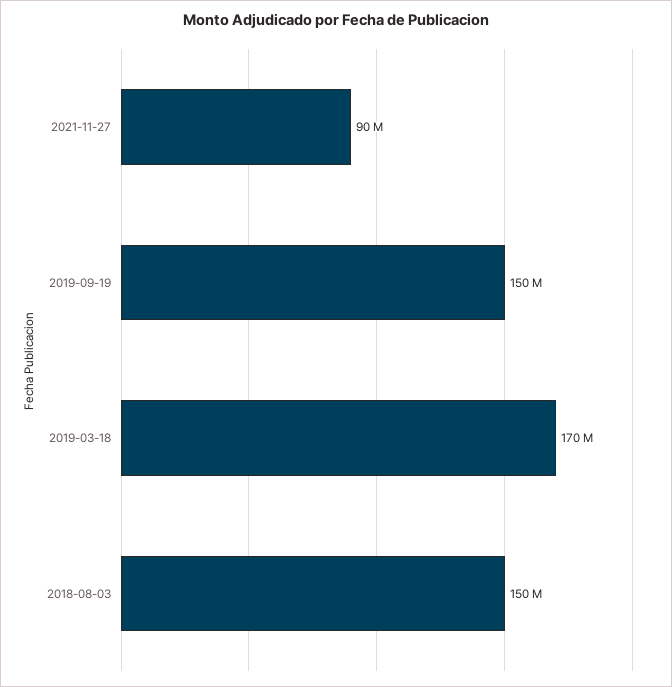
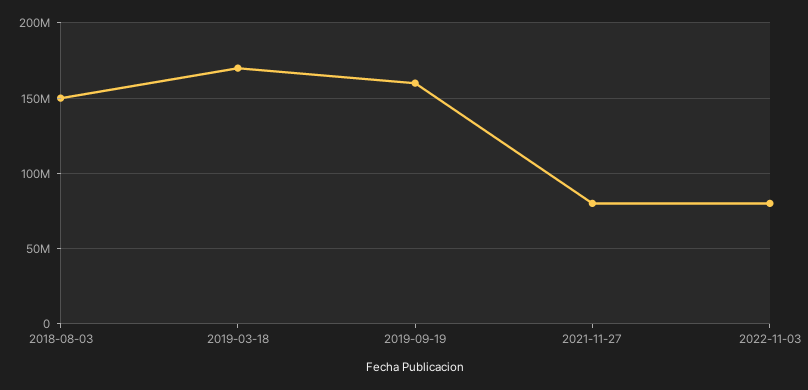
2021-11-27: 90000000 -> 80000000
2019-09-19: 150000000 -> 160000000
2022-11-03: none -> 80000000

